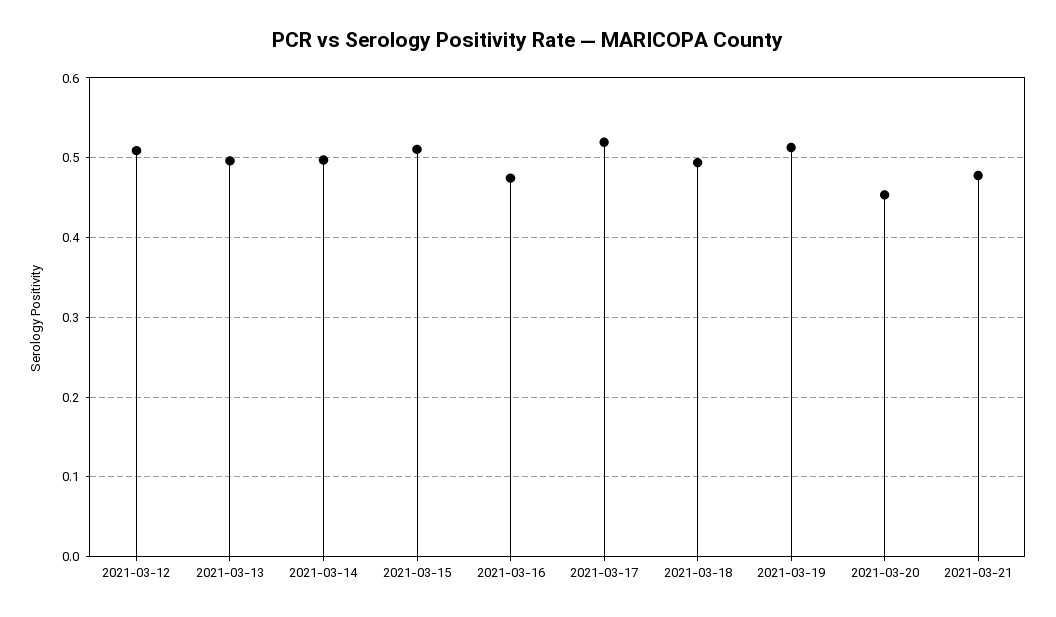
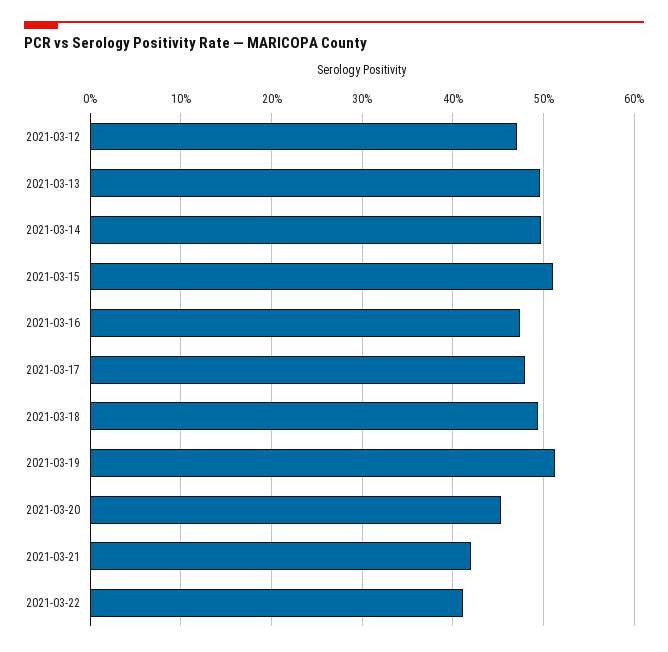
2021-03-12: 0.51 -> 0.47
2021-03-17: 0.52 -> 0.48
2021-03-21: 0.48 -> 0.42
2021-03-22: none -> 0.41

